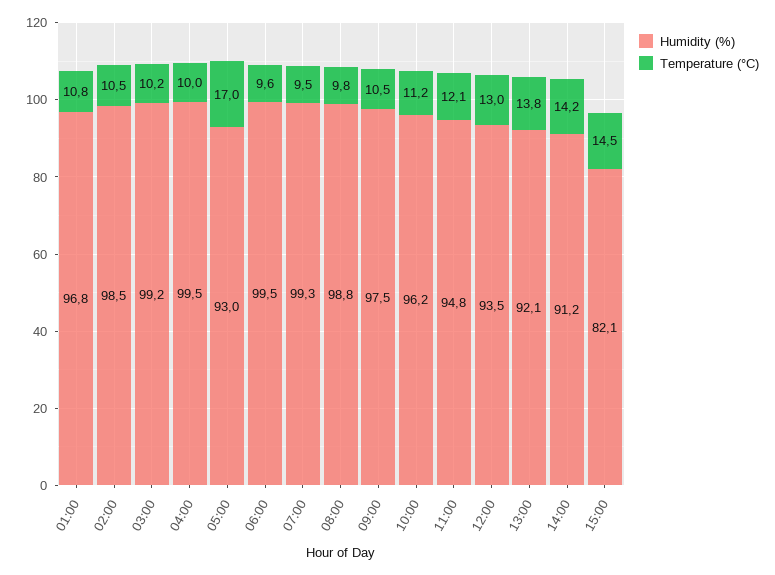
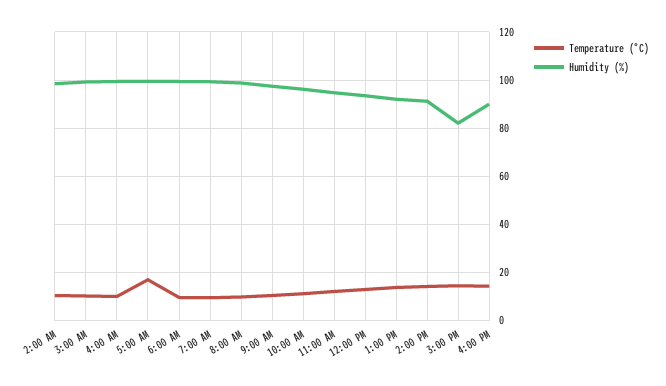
Humidity (%), 01:00: 96.8 -> none
Temperature (°C), 01:00: 10.8 -> none
Humidity (%), 05:00: 93 -> 100
Temperature (°C), 4:00 PM: none -> 15
Humidity (%), 4:00 PM: none -> 90

